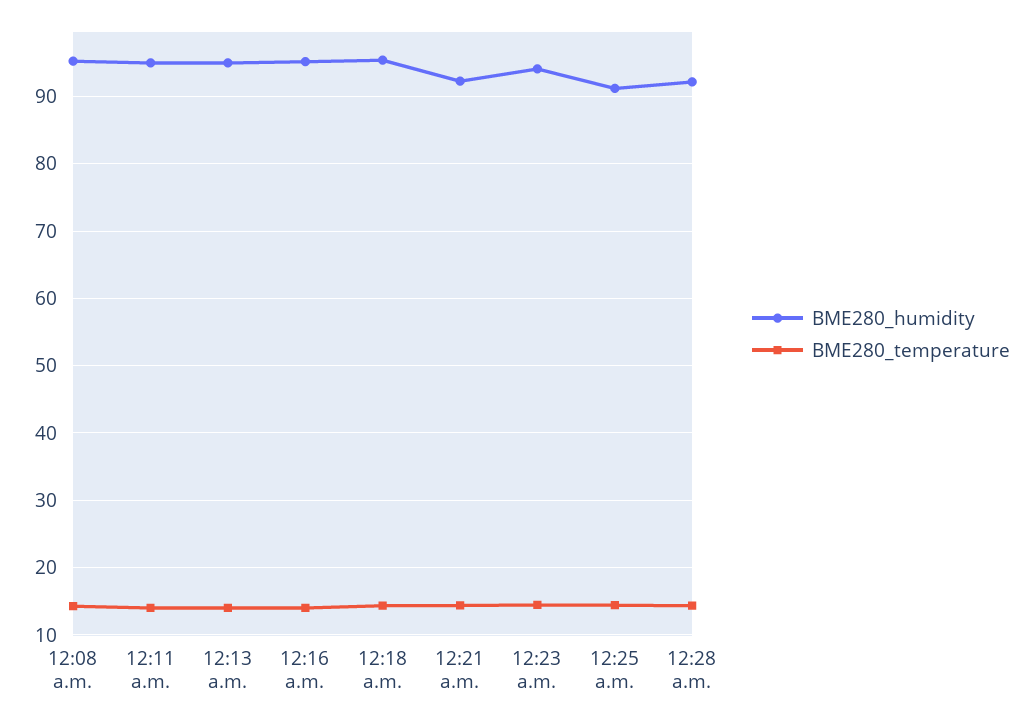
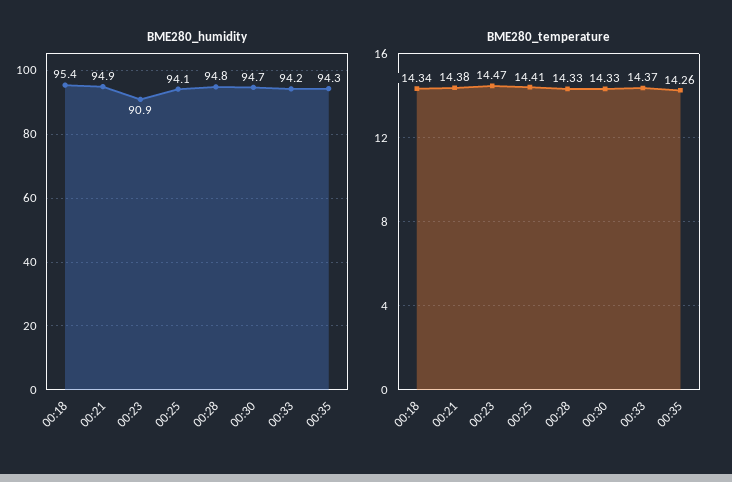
BME280_humidity, 12:08 a.m.: 95 -> none
BME280_temperature, 12:08 a.m.: 14 -> none
BME280_humidity, 12:11 a.m.: 95 -> none
BME280_temperature, 12:11 a.m.: 14 -> none
BME280_humidity, 12:13 a.m.: 95 -> none
BME280_temperature, 12:13 a.m.: 14 -> none
BME280_humidity, 12:16 a.m.: 95 -> none
BME280_temperature, 12:16 a.m.: 14 -> none
BME280_humidity, 12:21 a.m.: 92 -> 94.9
BME280_humidity, 12:23 a.m.: 94 -> 90.9
BME280_humidity, 12:25 a.m.: 91 -> 94.1
BME280_humidity, 12:28 a.m.: 92 -> 94.8
BME280_humidity, 00:30: none -> 94.7
BME280_humidity, 00:33: none -> 94.2
BME280_humidity, 00:35: none -> 94.3
BME280_temperature, 00:30: none -> 14.33
BME280_temperature, 00:33: none -> 14.37
BME280_temperature, 00:35: none -> 14.26

